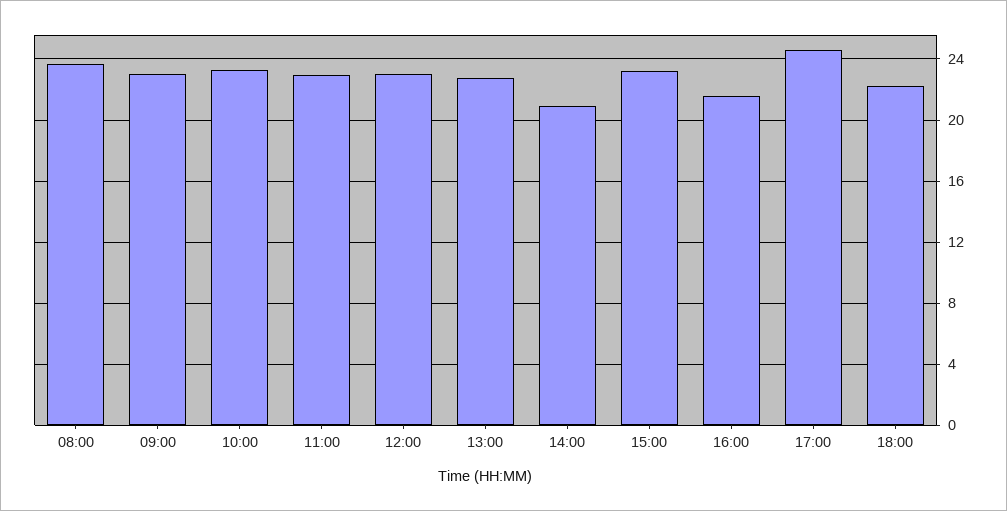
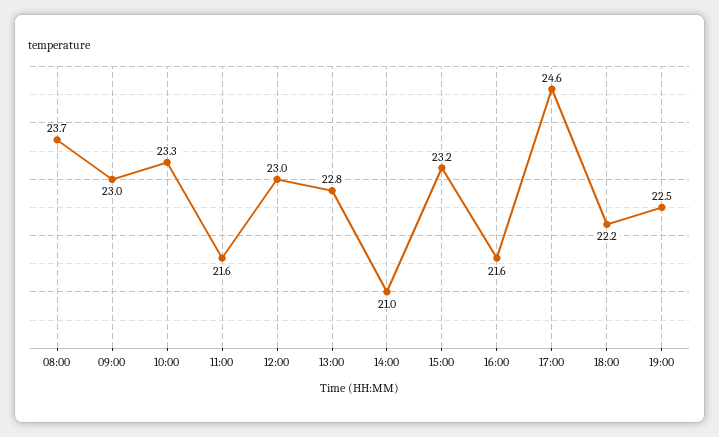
11:00: 23 -> 21.6
19:00: none -> 22.5

